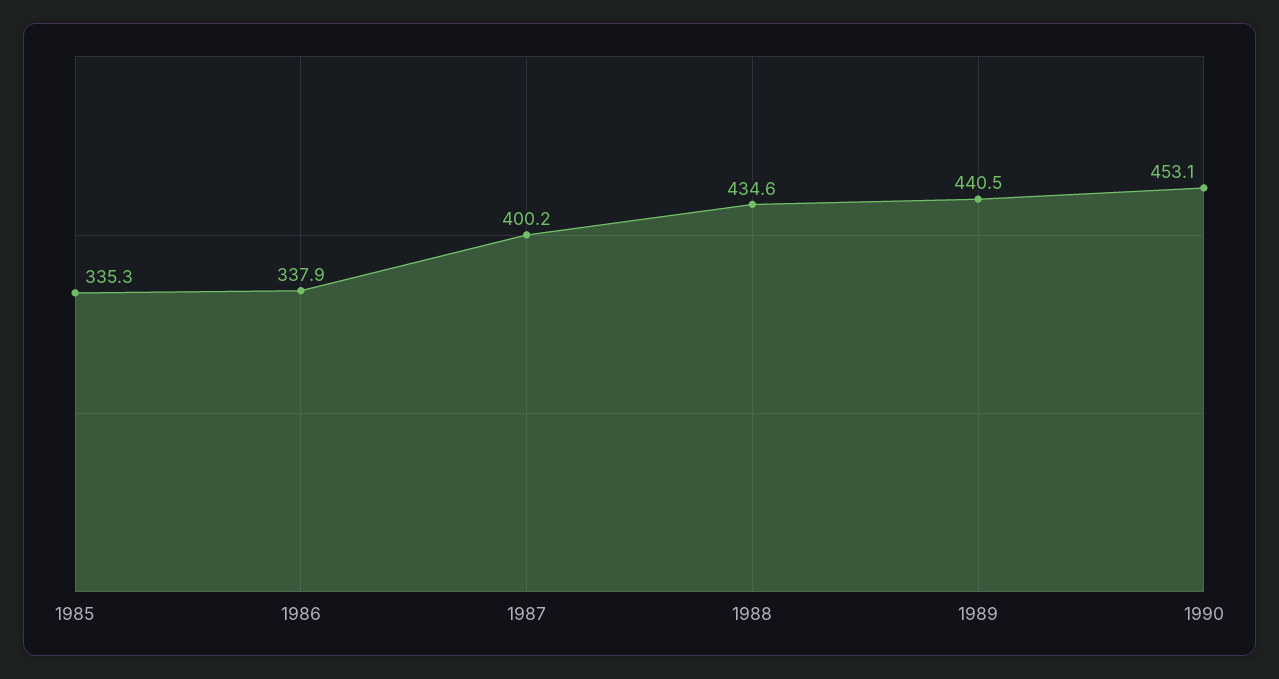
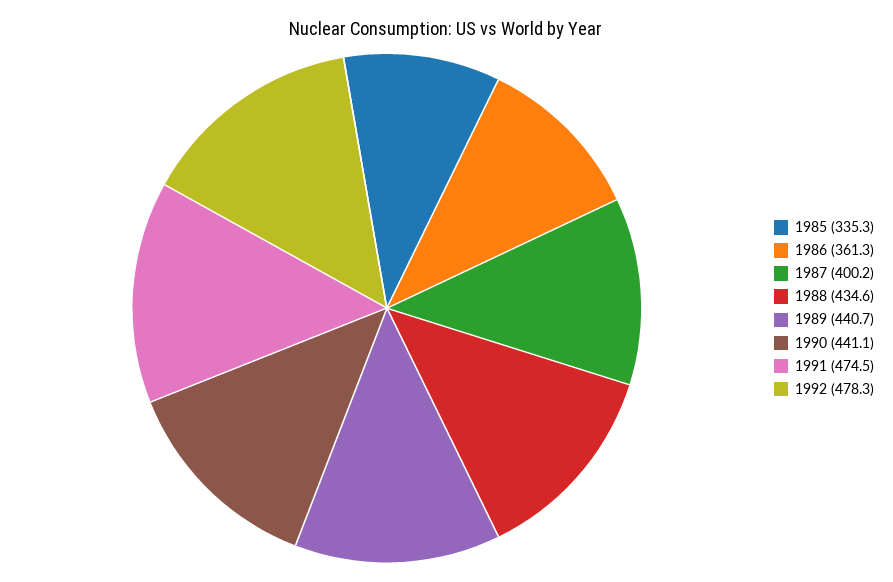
1986: 337.9 -> 361.3
1989: 440.5 -> 440.7
1990: 453.1 -> 441.1
1991: none -> 474.5
1992: none -> 478.3

